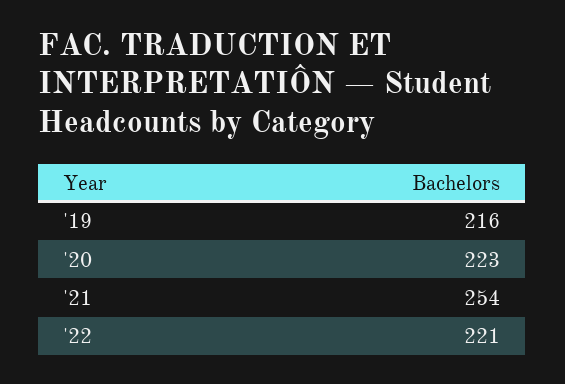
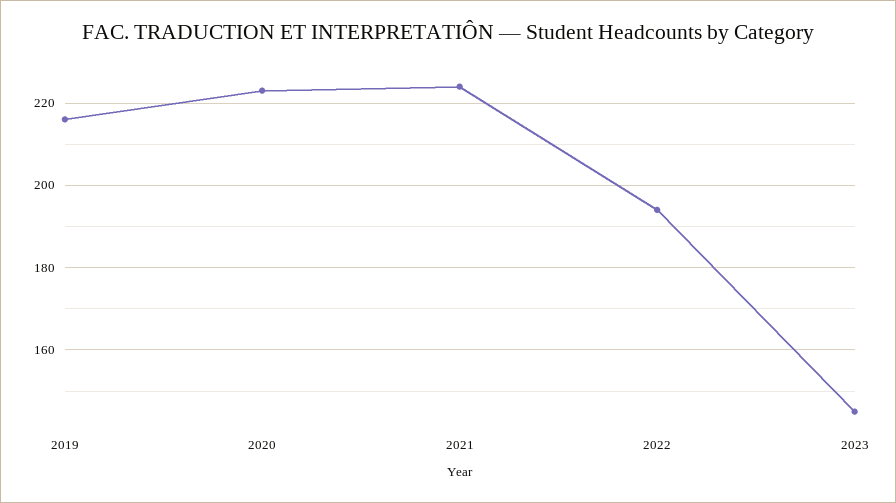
'21: 254 -> 225
'22: 221 -> 195
2023: none -> 145

